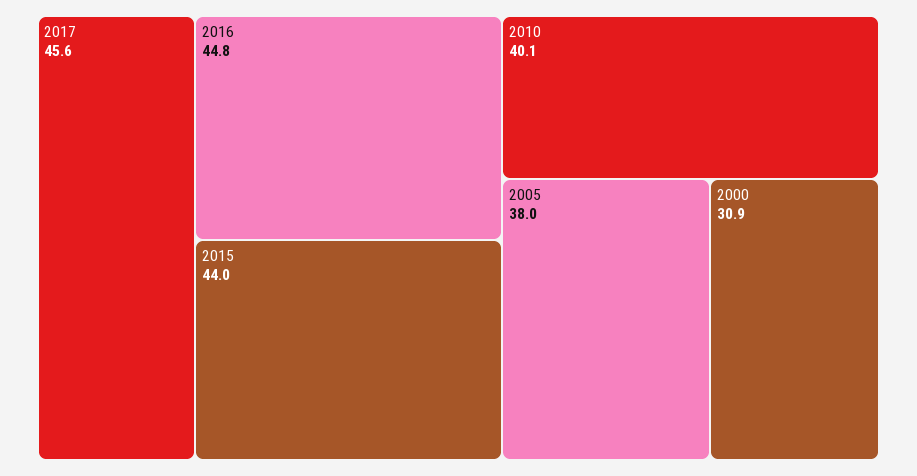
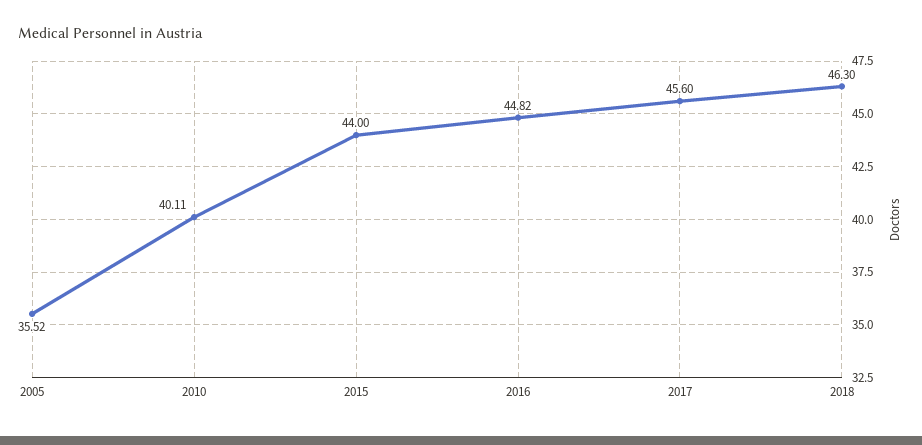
2005: 38 -> 35.52
2000: 30.9 -> none
2018: none -> 46.3

